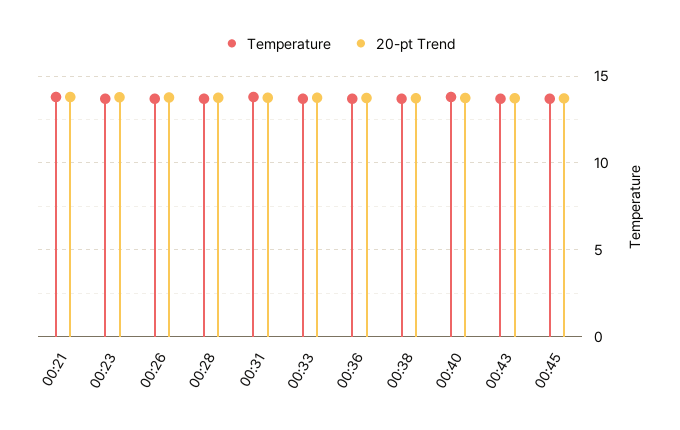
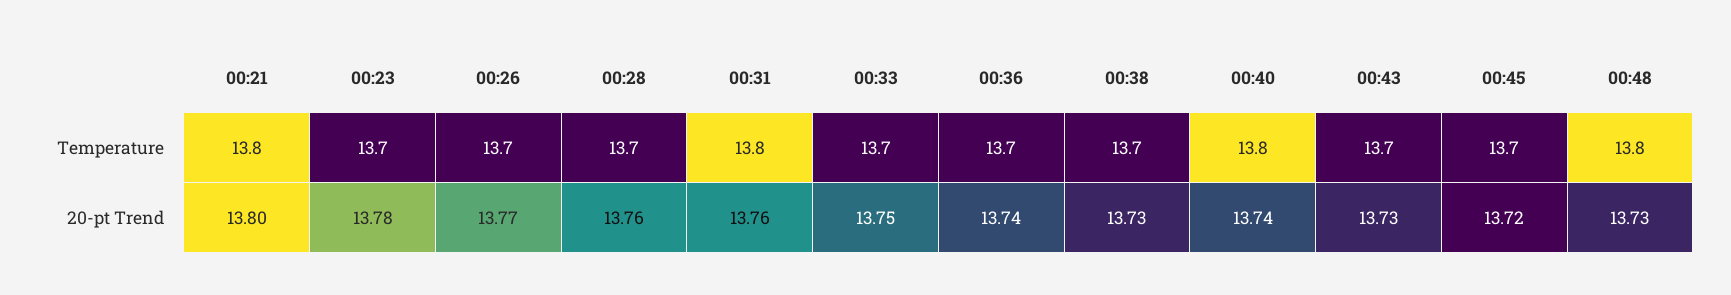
Temperature, 00:48: none -> 13.8
20-pt Trend, 00:48: none -> 13.73

